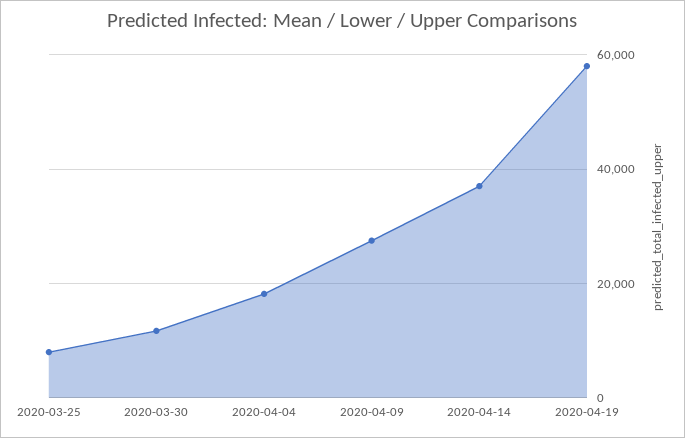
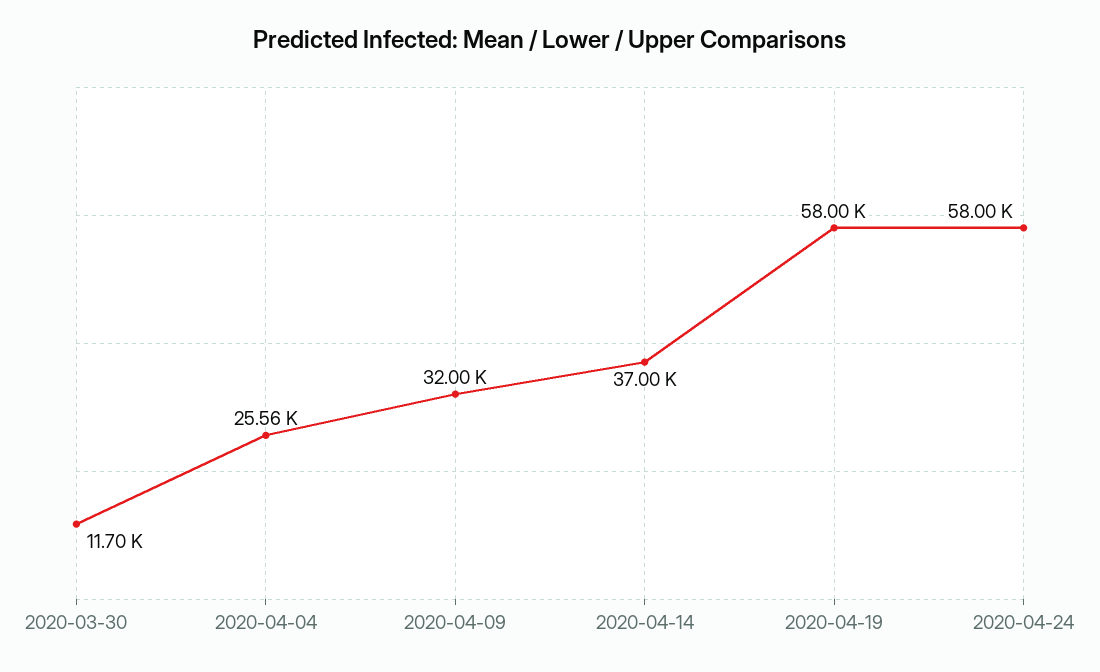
2020-03-25: 8000 -> none
2020-04-04: 18000 -> 25560
2020-04-09: 28000 -> 32000
2020-04-24: none -> 58000

